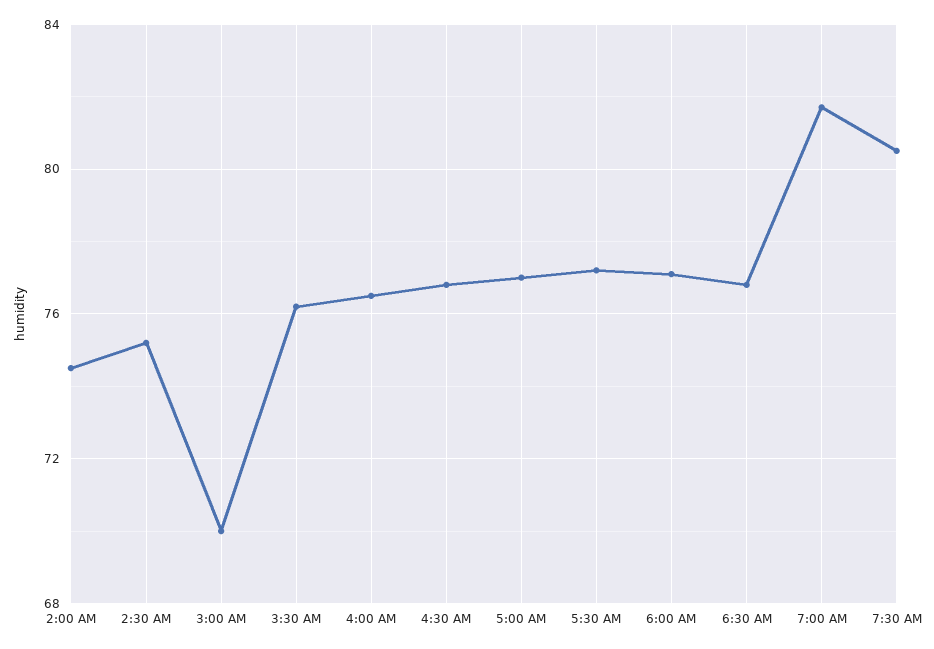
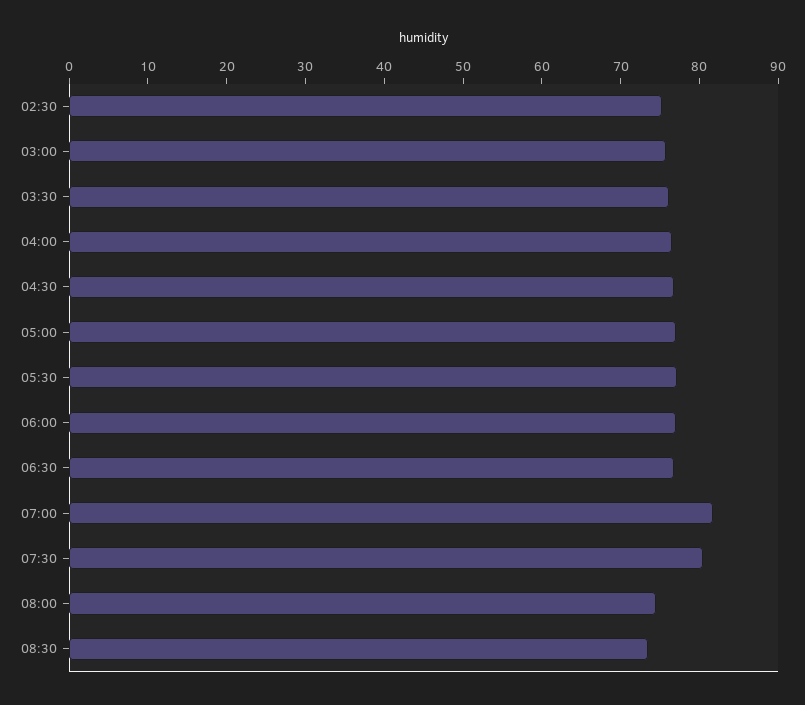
2:00 AM: 74.5 -> none
3:00 AM: 70 -> 76
08:00: none -> 74
08:30: none -> 74

